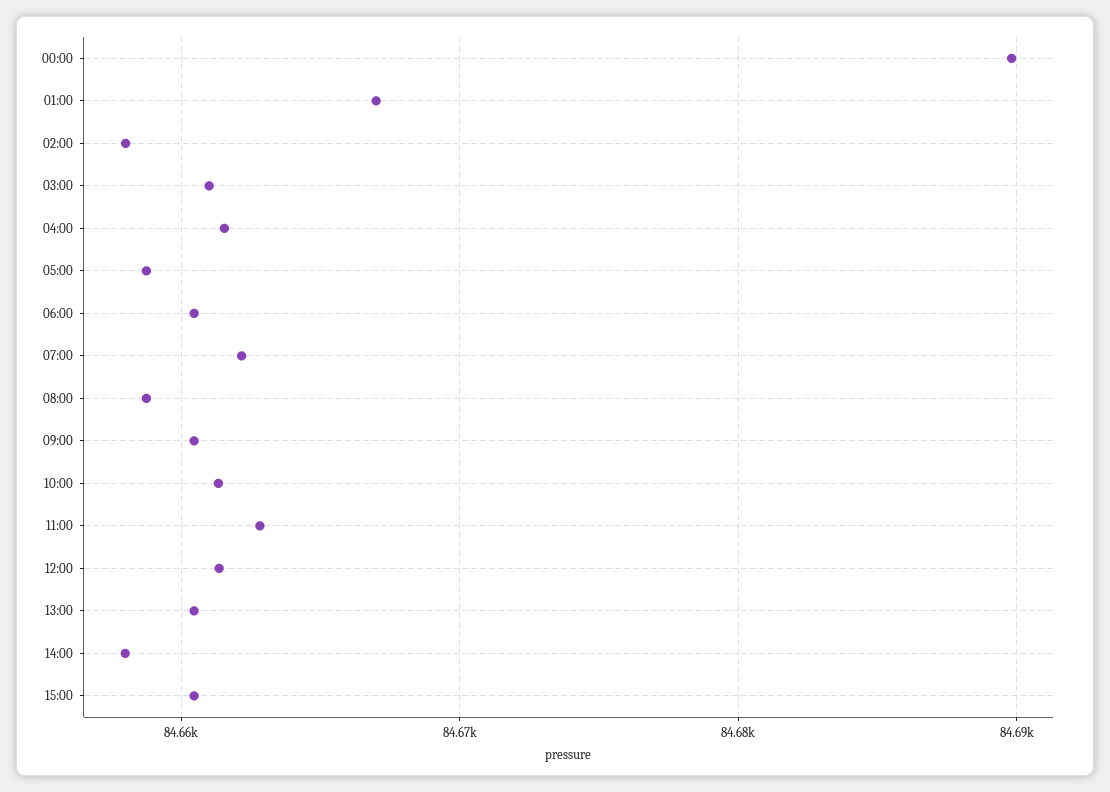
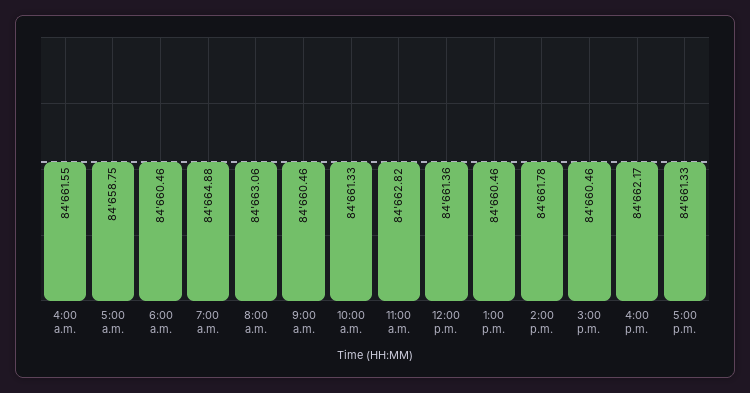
00:00: 84690 -> none
01:00: 84667 -> none
02:00: 84658 -> none
03:00: 84661 -> none
07:00: 84662 -> 84664.88
08:00: 84659 -> 84663.06
14:00: 84658 -> 84661.78
4:00 p.m.: none -> 84662.17
5:00 p.m.: none -> 84661.33

